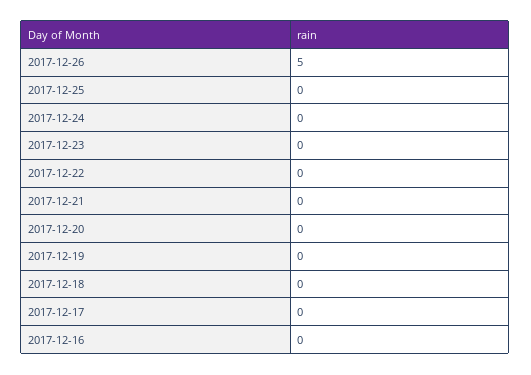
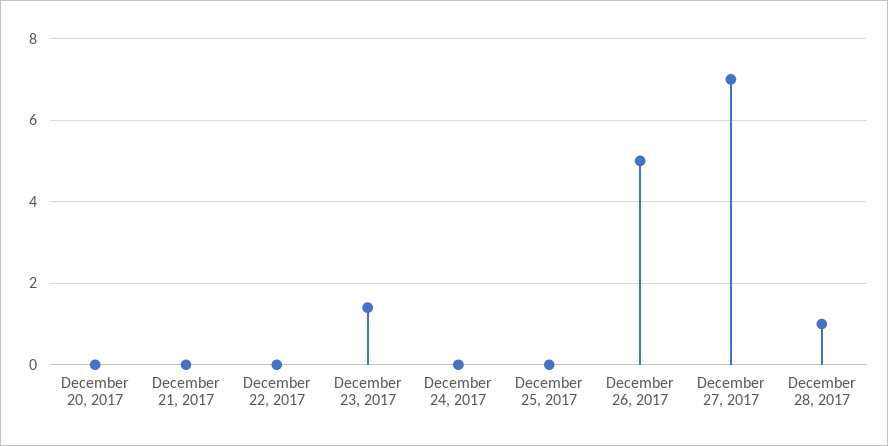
2017-12-23: 0 -> 1.5
2017-12-19: 0 -> none
2017-12-18: 0 -> none
2017-12-17: 0 -> none
2017-12-16: 0 -> none
December 27, 2017: none -> 7
December 28, 2017: none -> 1

